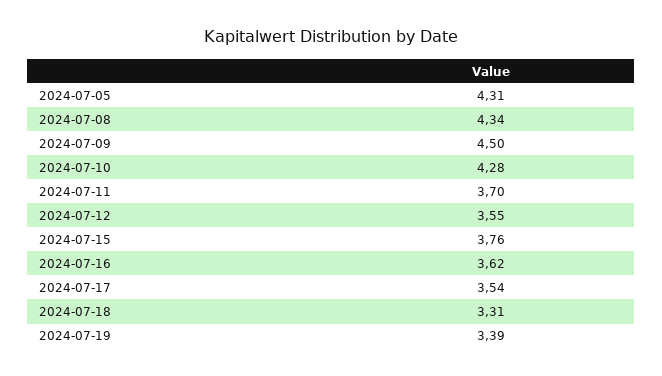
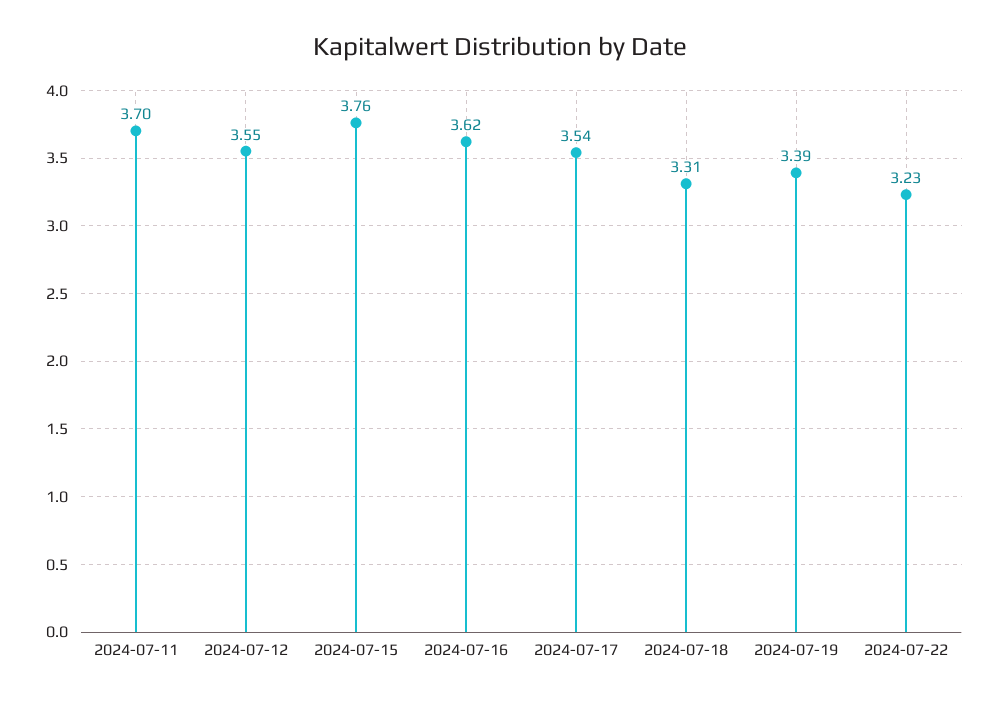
2024-07-05: 4.31 -> none
2024-07-08: 4.34 -> none
2024-07-09: 4.5 -> none
2024-07-10: 4.28 -> none
2024-07-22: none -> 3.23

